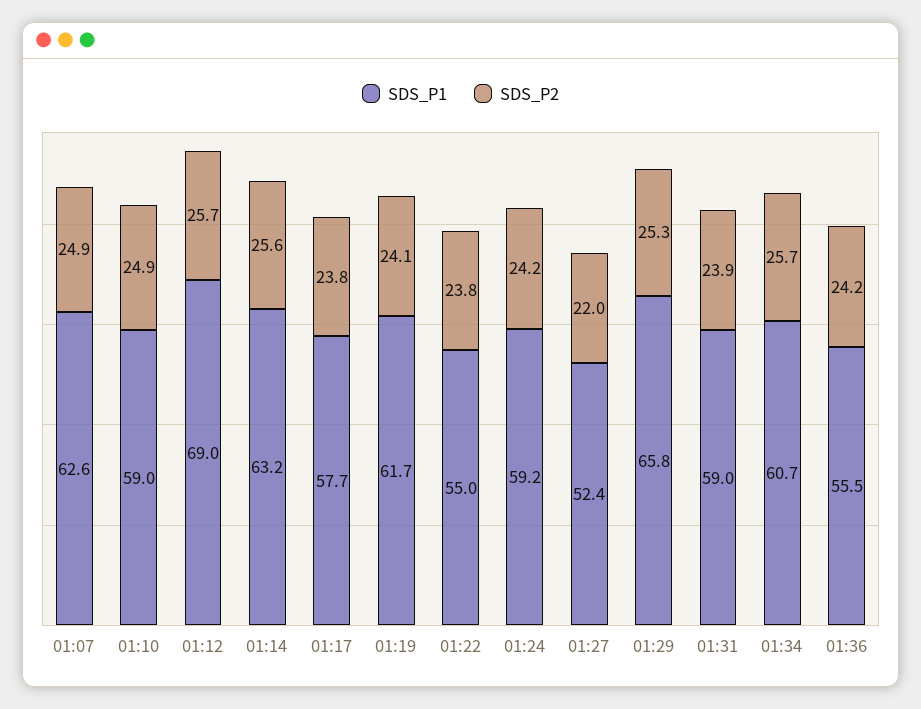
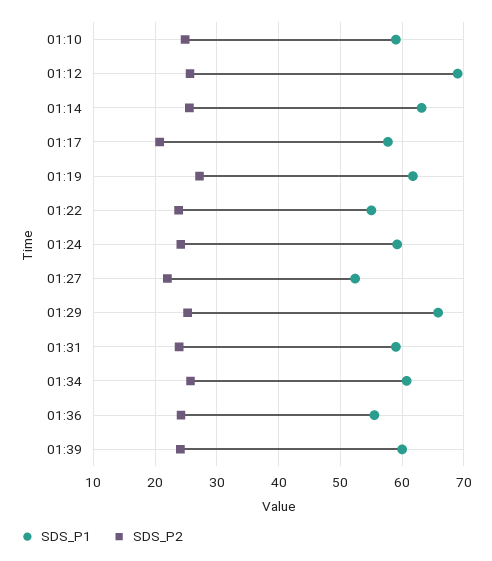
SDS_P1, 01:07: 62.6 -> none
SDS_P2, 01:07: 24.9 -> none
SDS_P2, 01:17: 23.8 -> 21
SDS_P2, 01:19: 24.1 -> 27
SDS_P1, 01:39: none -> 60
SDS_P2, 01:39: none -> 24

